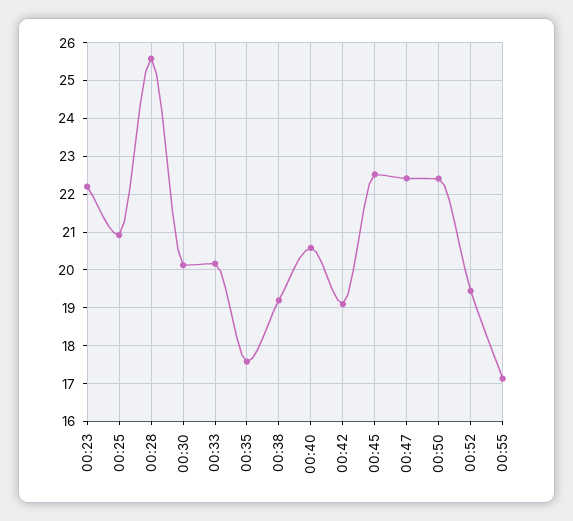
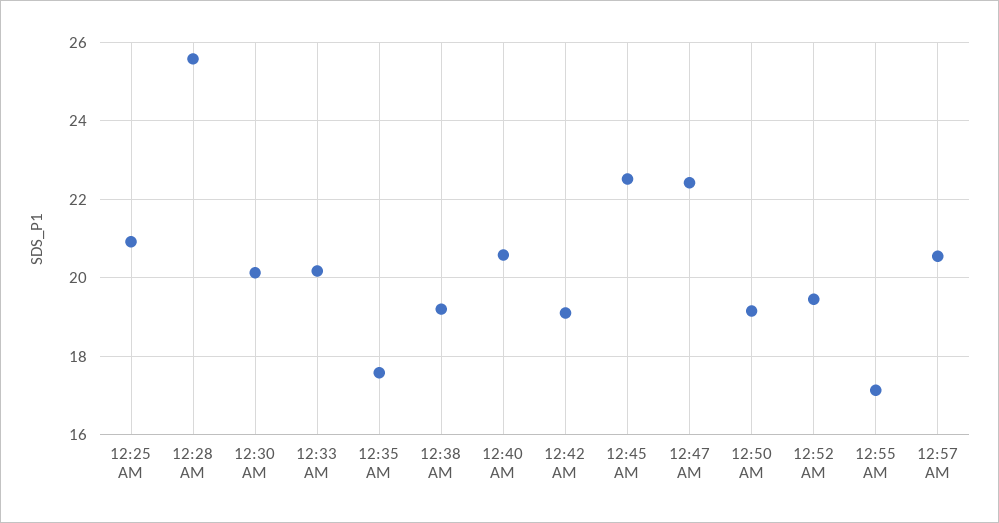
00:23: 22.2 -> none
00:50: 22.4 -> 19.2
12:57 AM: none -> 20.6

